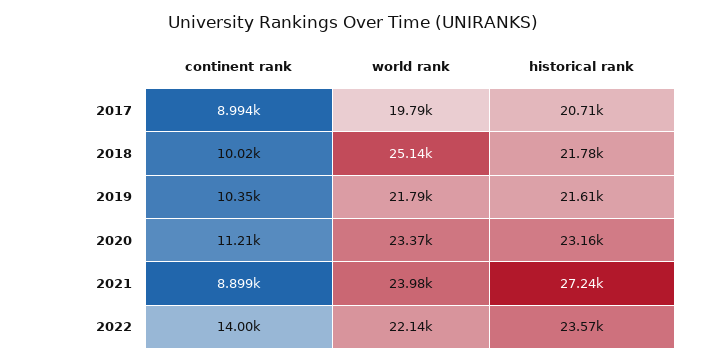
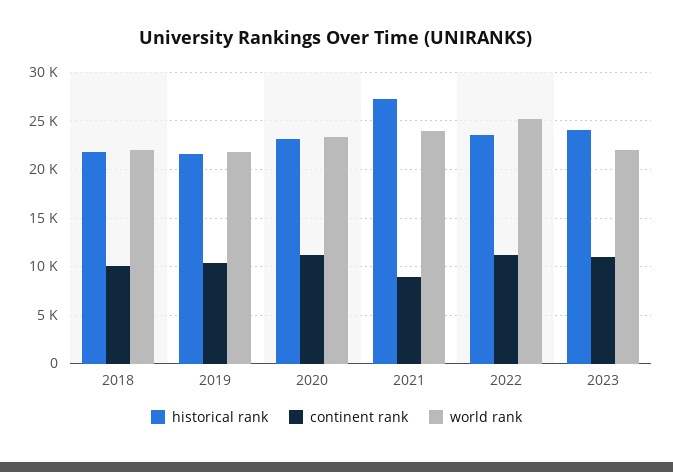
continent rank, 2017: 8994 -> none
world rank, 2017: 19790 -> none
historical rank, 2017: 20710 -> none
world rank, 2018: 25140 -> 22000
continent rank, 2022: 14000 -> 11000
world rank, 2022: 22140 -> 25000
historical rank, 2023: none -> 24000
continent rank, 2023: none -> 11000
world rank, 2023: none -> 22000

